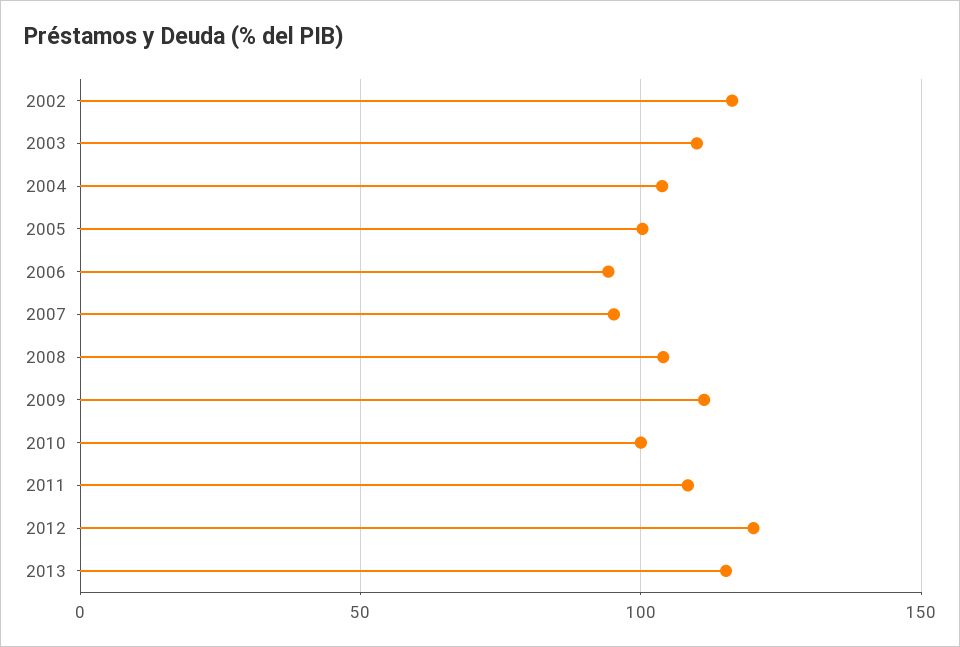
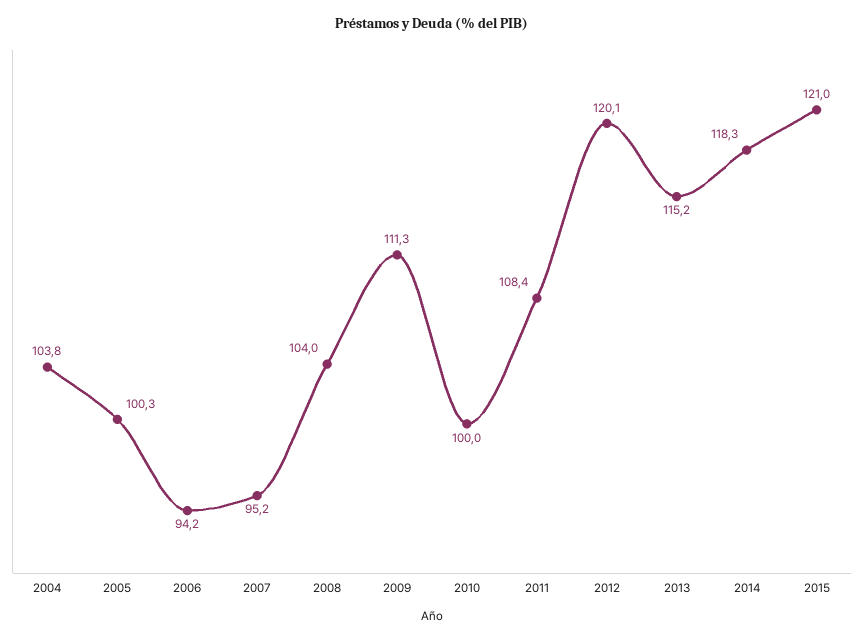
2002: 115 -> none
2003: 110 -> none
2014: none -> 118.3
2015: none -> 121

